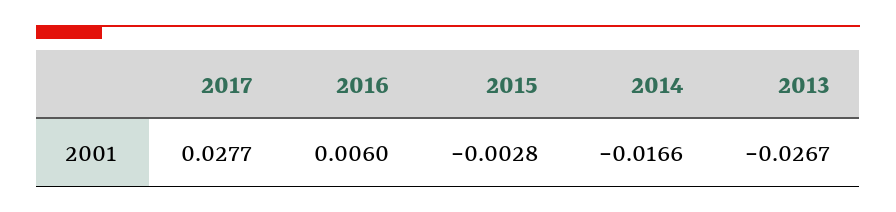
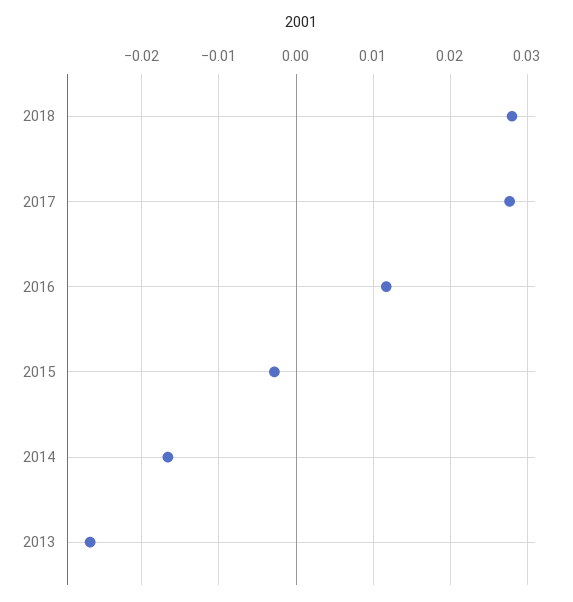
2016: 0.006 -> 0.012
2018: none -> 0.028

